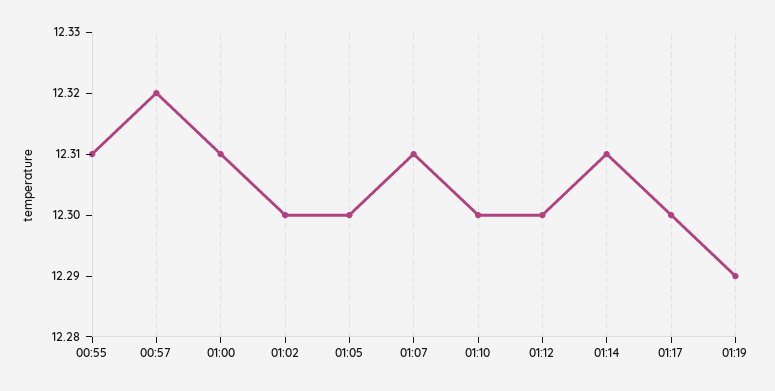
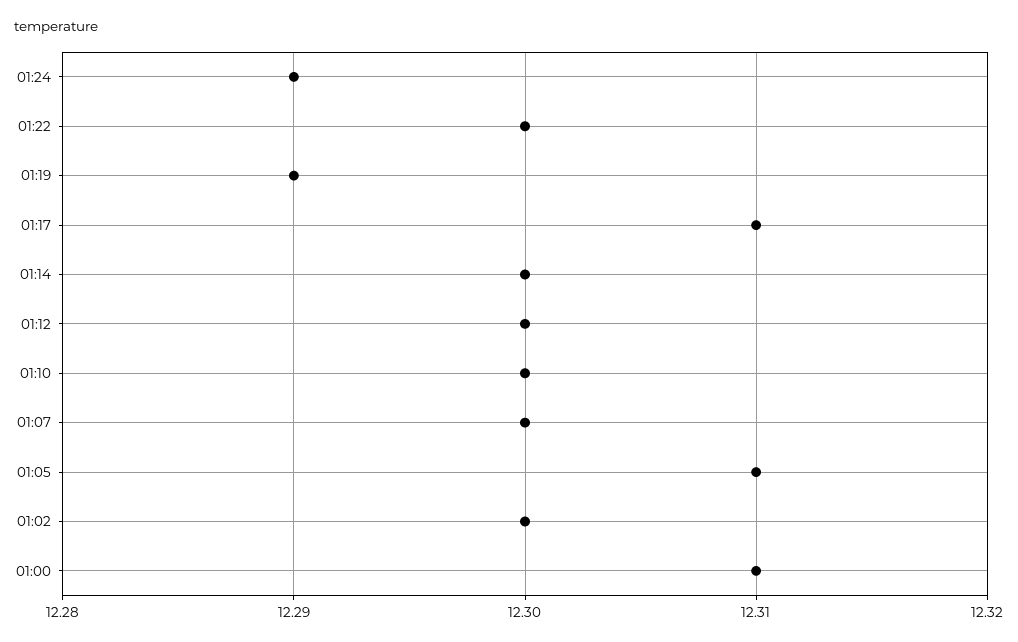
00:55: 12.31 -> none
00:57: 12.32 -> none
01:05: 12.3 -> 12.31
01:07: 12.31 -> 12.3
01:14: 12.31 -> 12.3
01:17: 12.3 -> 12.31
01:24: none -> 12.29
01:22: none -> 12.3

